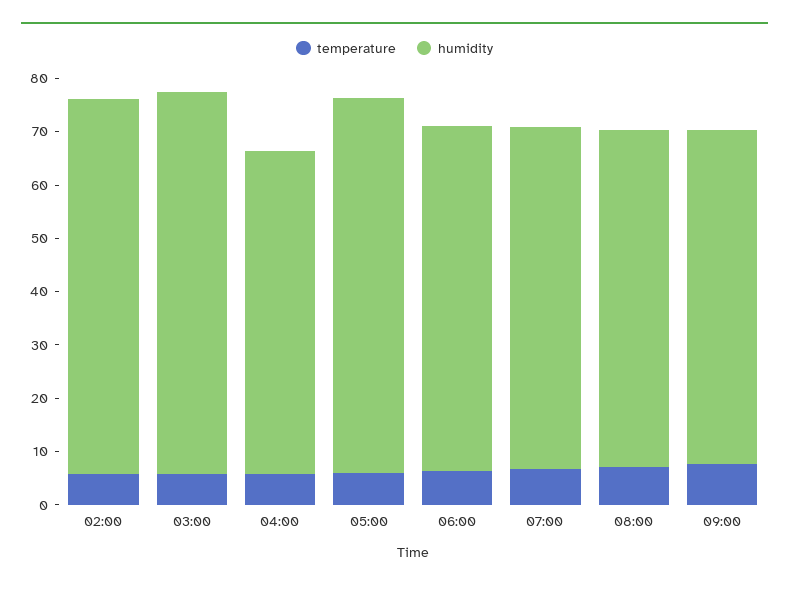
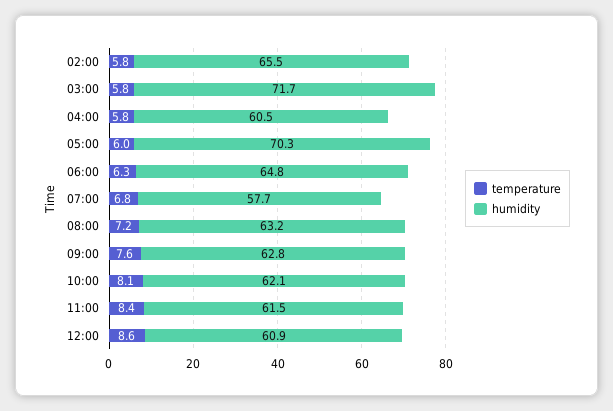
humidity, 02:00: 70 -> 65.5
humidity, 07:00: 64 -> 57.7
temperature, 10:00: none -> 8.1
humidity, 10:00: none -> 62.1
temperature, 11:00: none -> 8.4
humidity, 11:00: none -> 61.5
temperature, 12:00: none -> 8.6
humidity, 12:00: none -> 60.9

